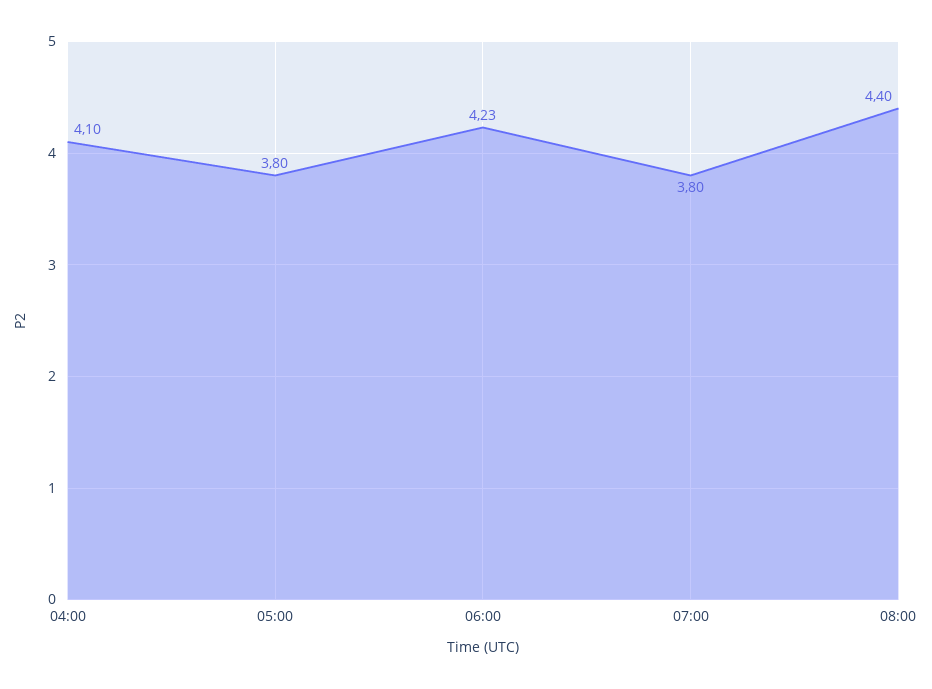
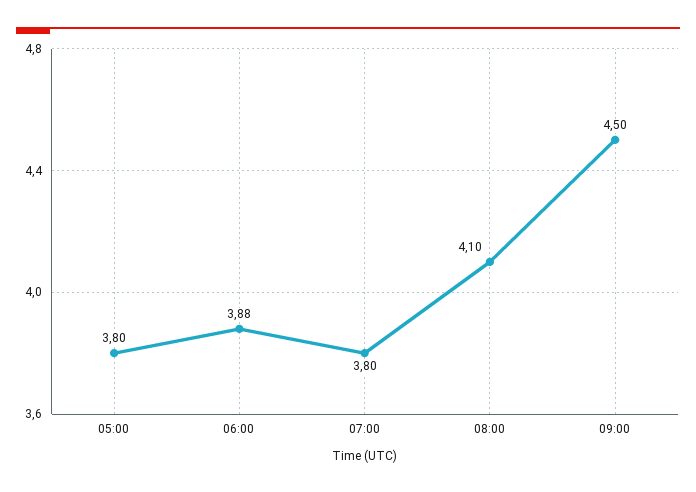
04:00: 4.1 -> none
06:00: 4.23 -> 3.88
08:00: 4.4 -> 4.1
09:00: none -> 4.5

